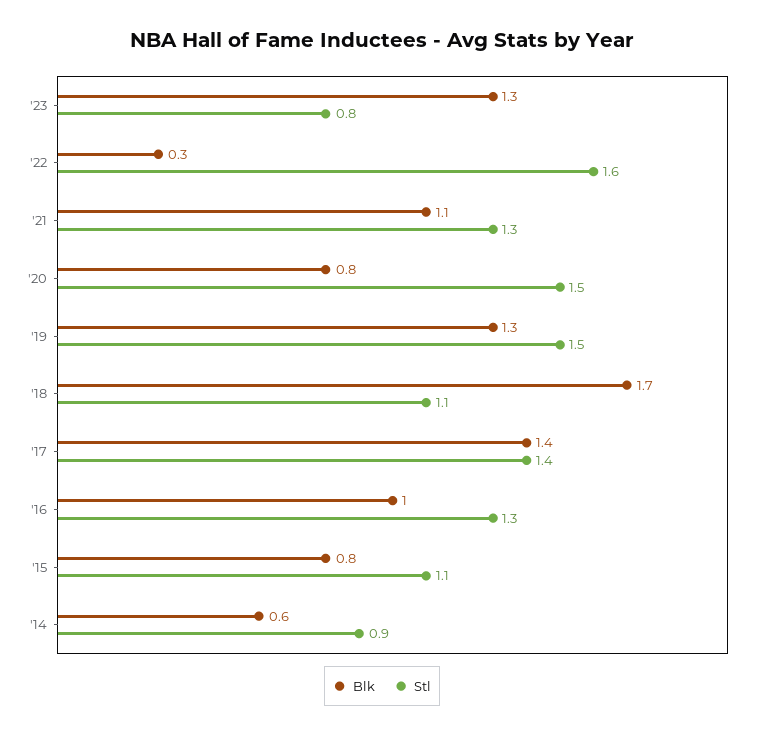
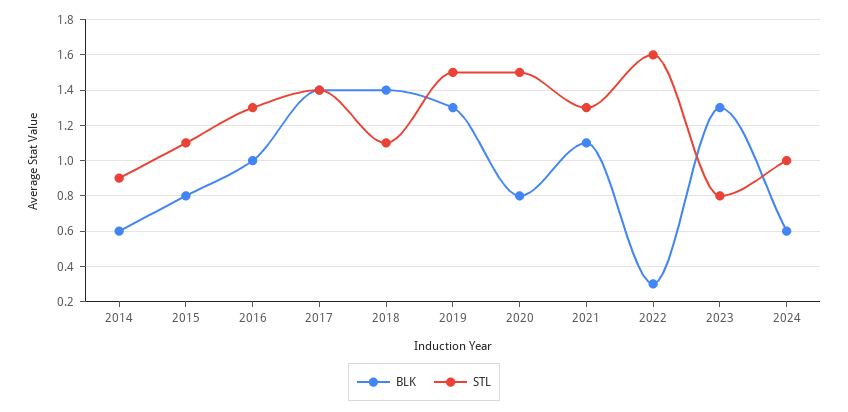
Blk, '18: 1.7 -> 1.4
Blk, 2024: none -> 0.6
Stl, 2024: none -> 1

